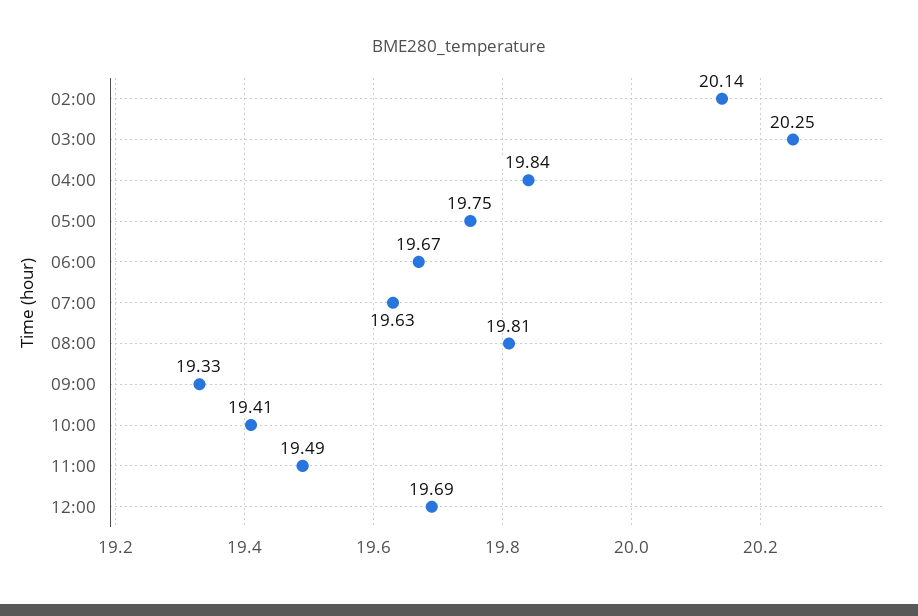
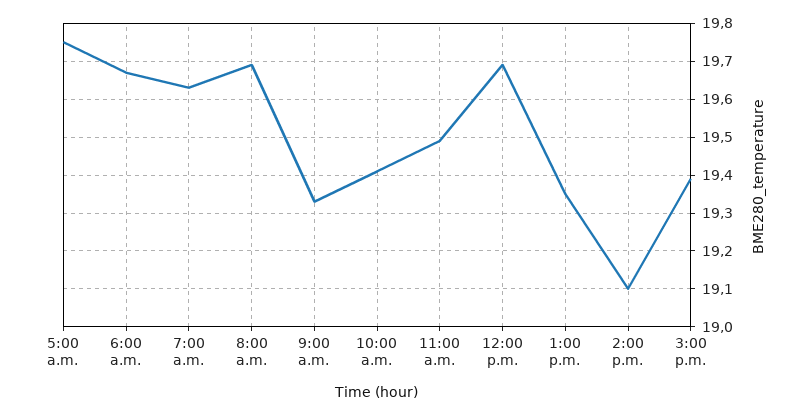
02:00: 20.14 -> none
03:00: 20.25 -> none
04:00: 19.84 -> none
08:00: 19.81 -> 19.7
1:00 p.m.: none -> 19.35
2:00 p.m.: none -> 19.1
3:00 p.m.: none -> 19.4

